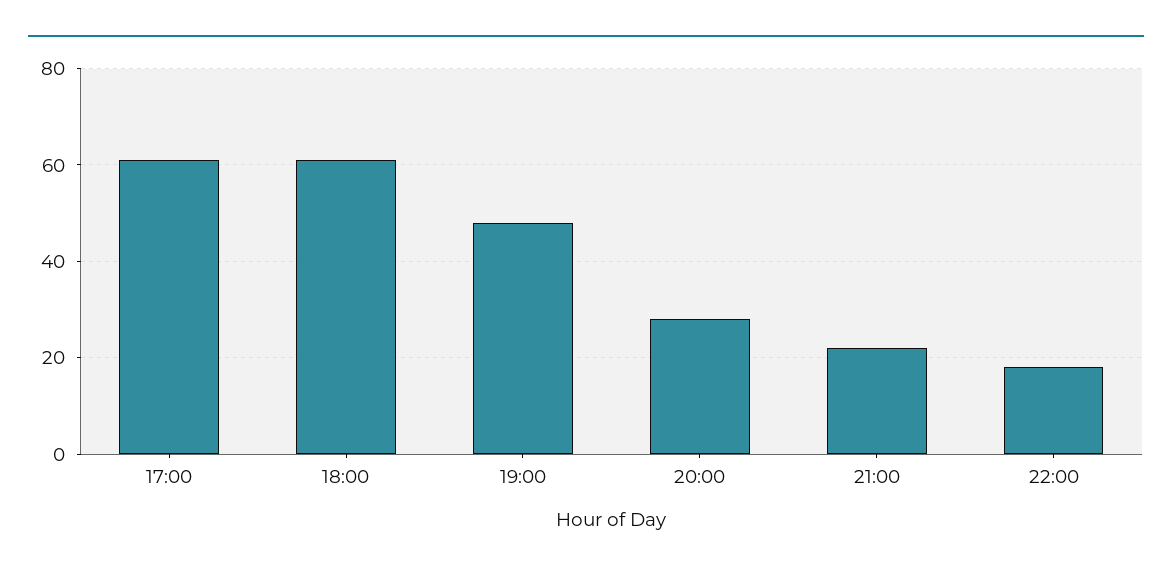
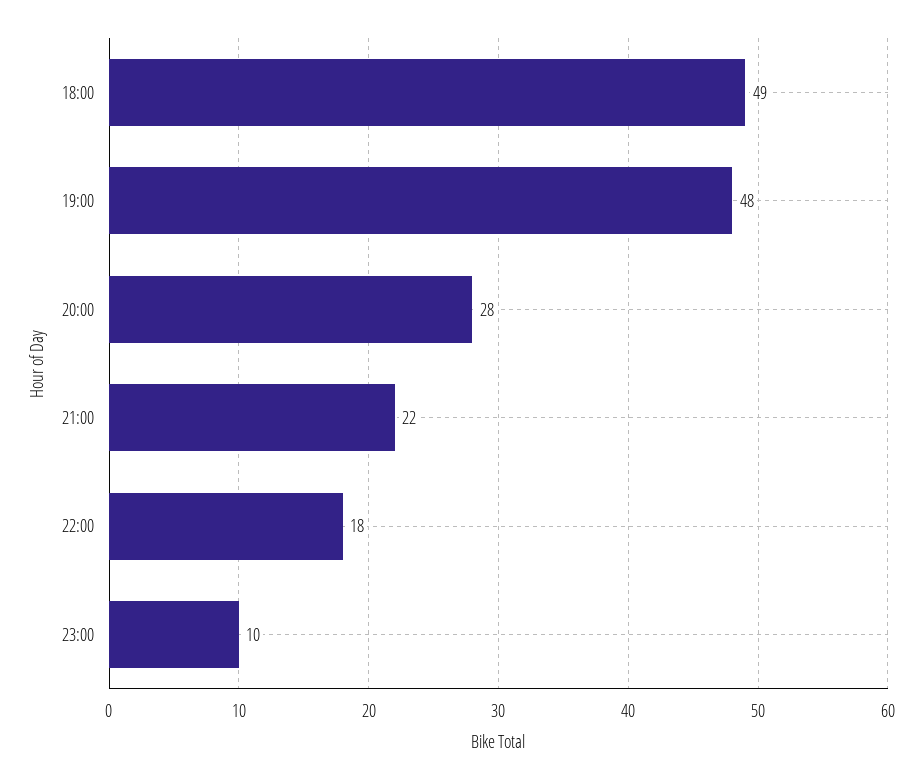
17:00: 60 -> none
18:00: 60 -> 49
23:00: none -> 10

